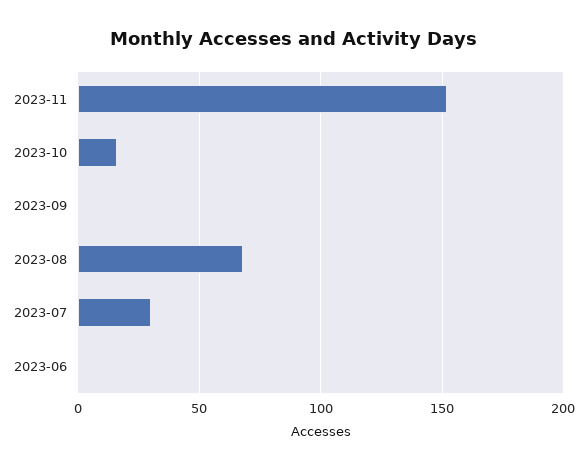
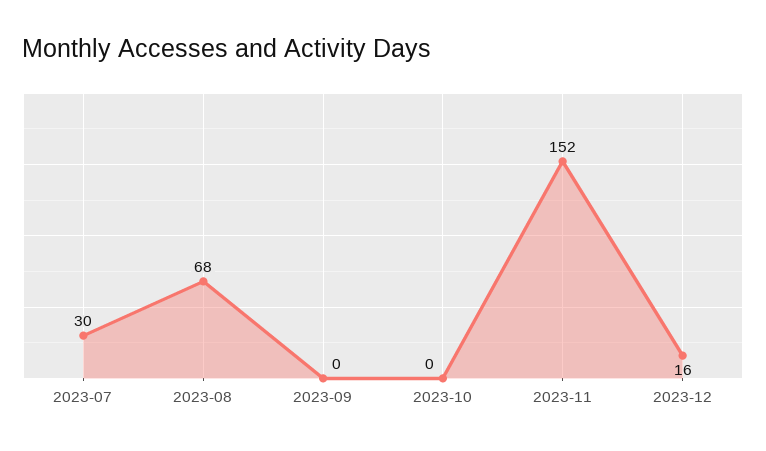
2023-10: 15 -> 0
2023-06: 0 -> none
2023-12: none -> 16

